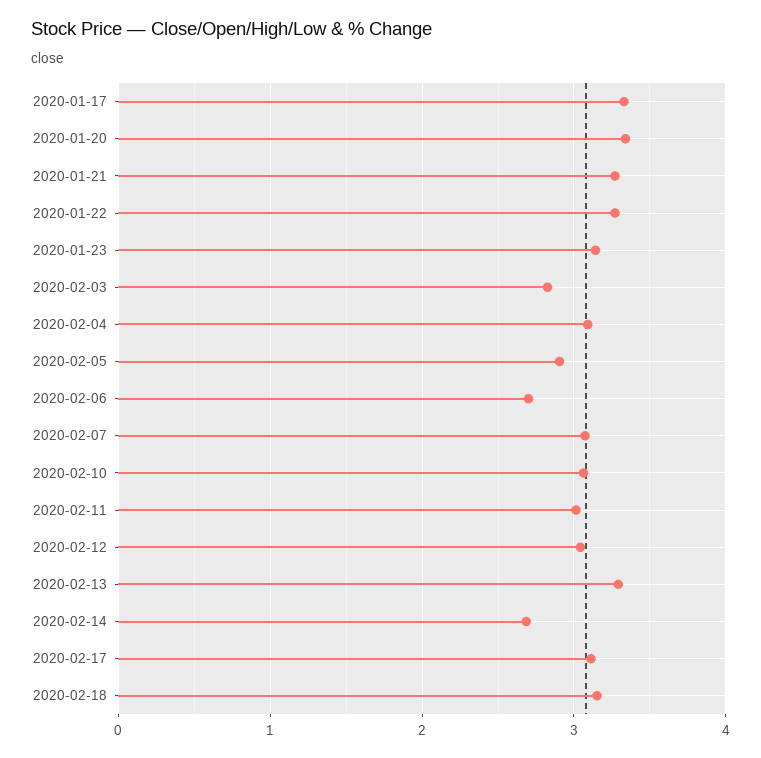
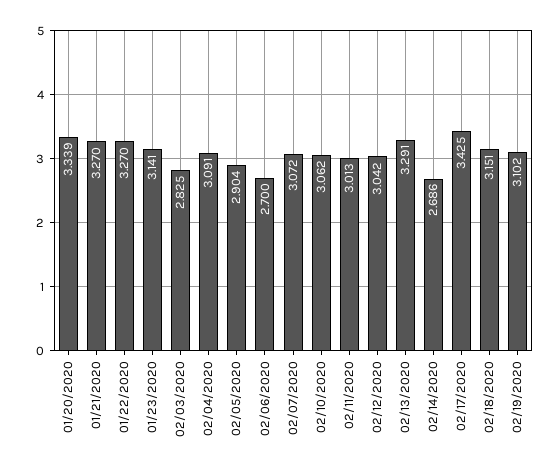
2020-01-17: 3.3 -> none
2020-02-17: 3.1 -> 3.425
02/19/2020: none -> 3.102

